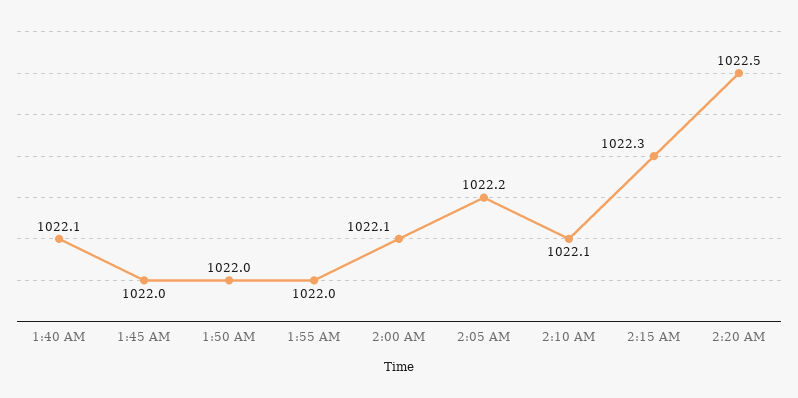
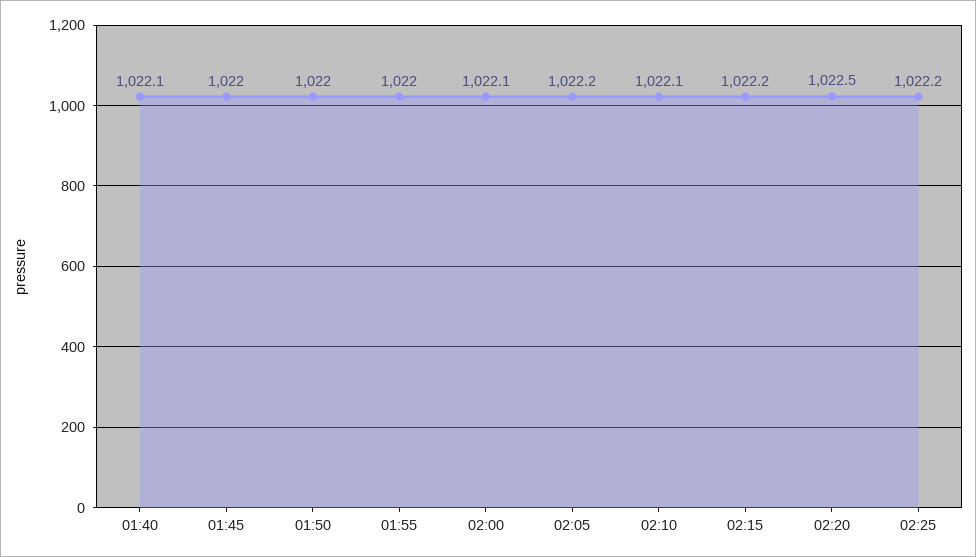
2:15 AM: 1022.3 -> 1022.2
02:25: none -> 1022.2

